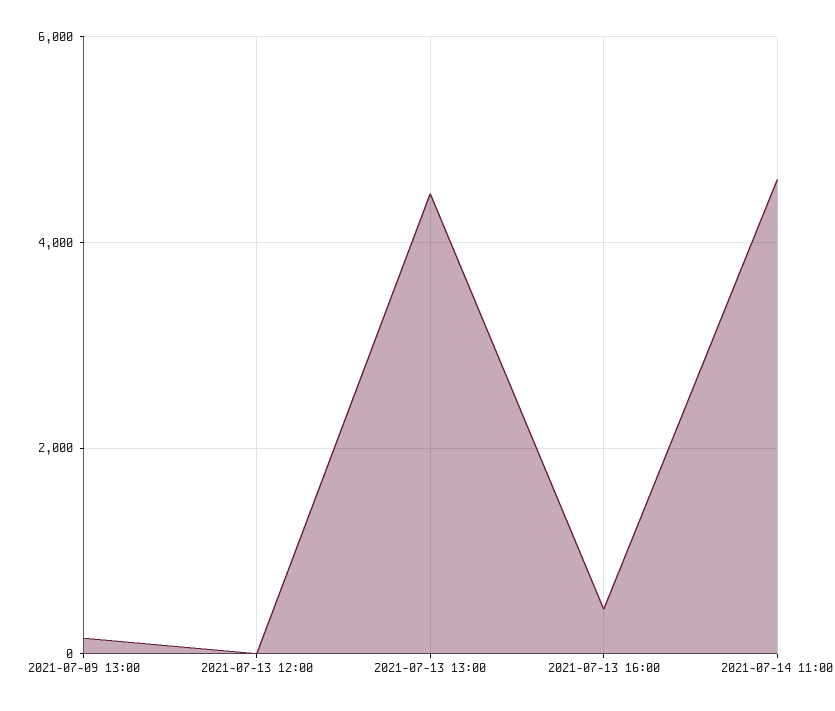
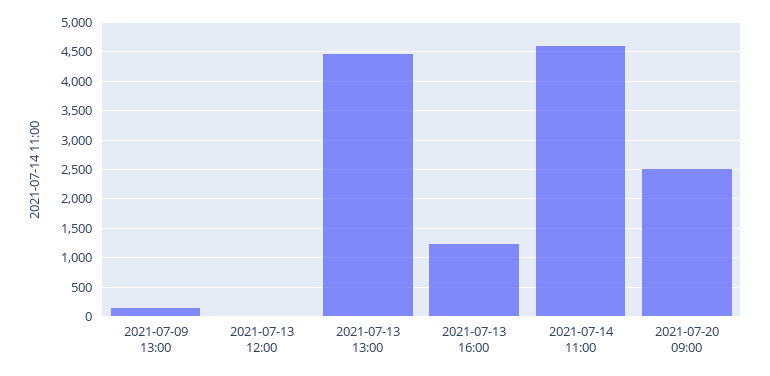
2021-07-13 16:00: 400 -> 1250
2021-07-20 09:00: none -> 2500

